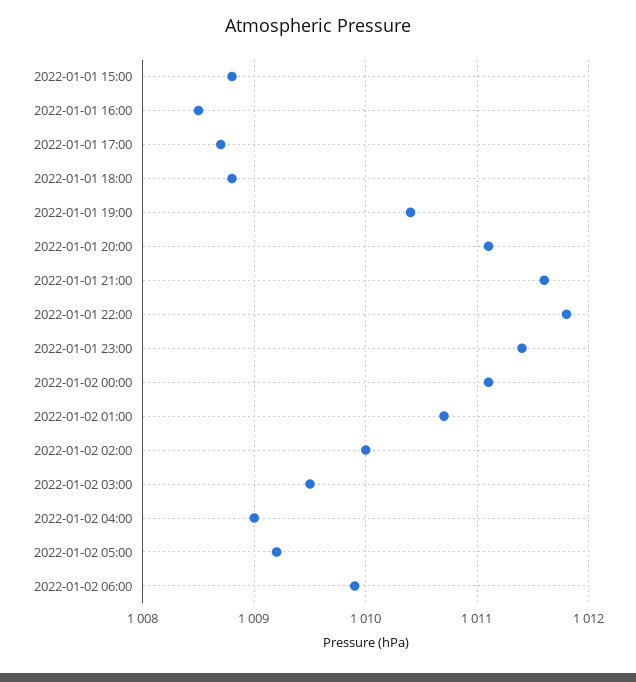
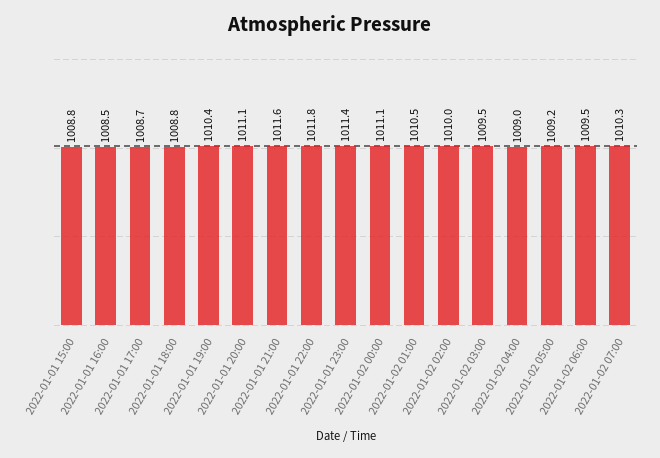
2022-01-02 01:00: 1010.7 -> 1010.5
2022-01-02 06:00: 1009.9 -> 1009.5
2022-01-02 07:00: none -> 1010.3

